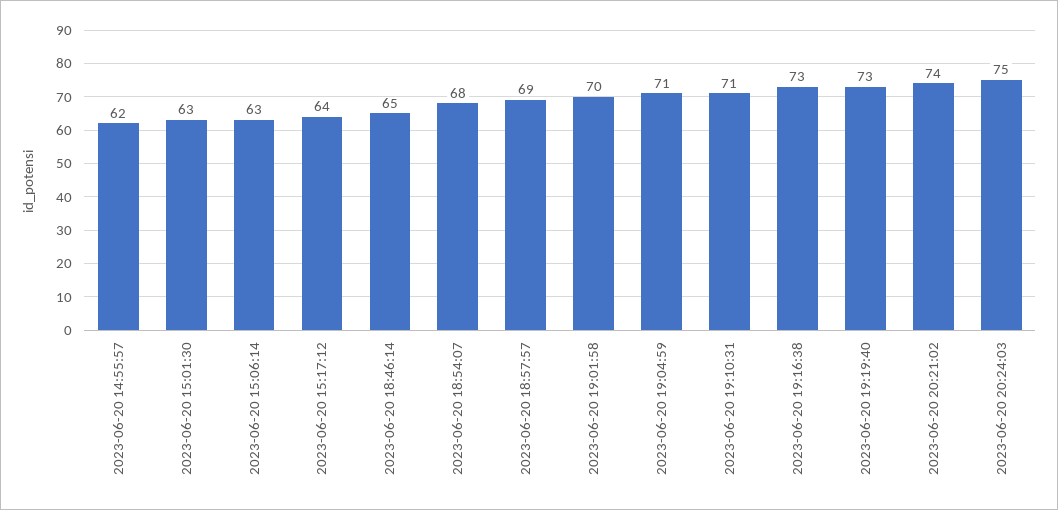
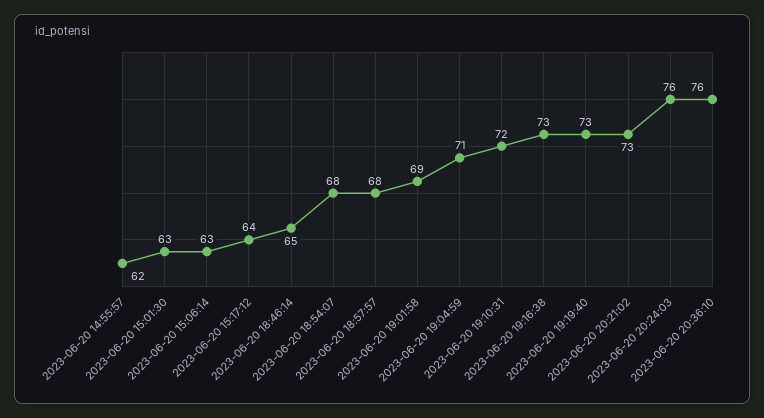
2023-06-20 18:57:57: 69 -> 68
2023-06-20 19:01:58: 70 -> 69
2023-06-20 19:10:31: 71 -> 72
2023-06-20 20:21:02: 74 -> 73
2023-06-20 20:24:03: 75 -> 76
2023-06-20 20:36:10: none -> 76

